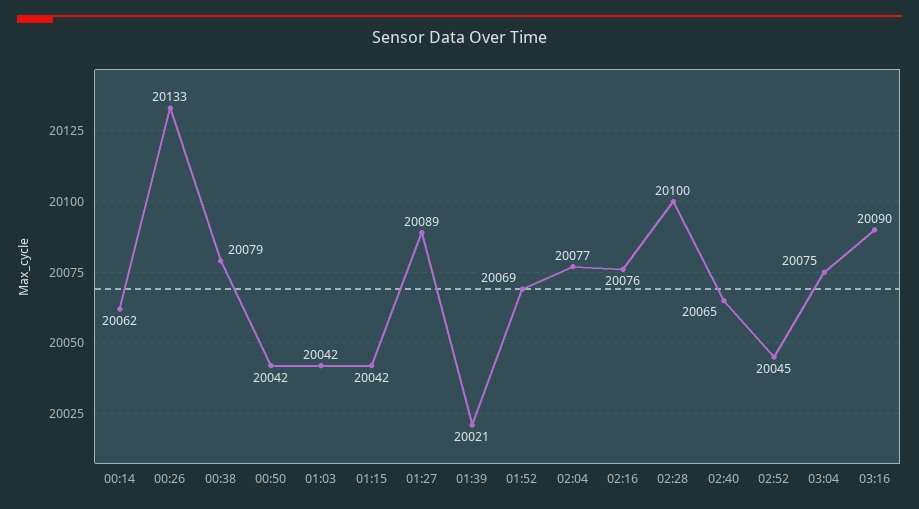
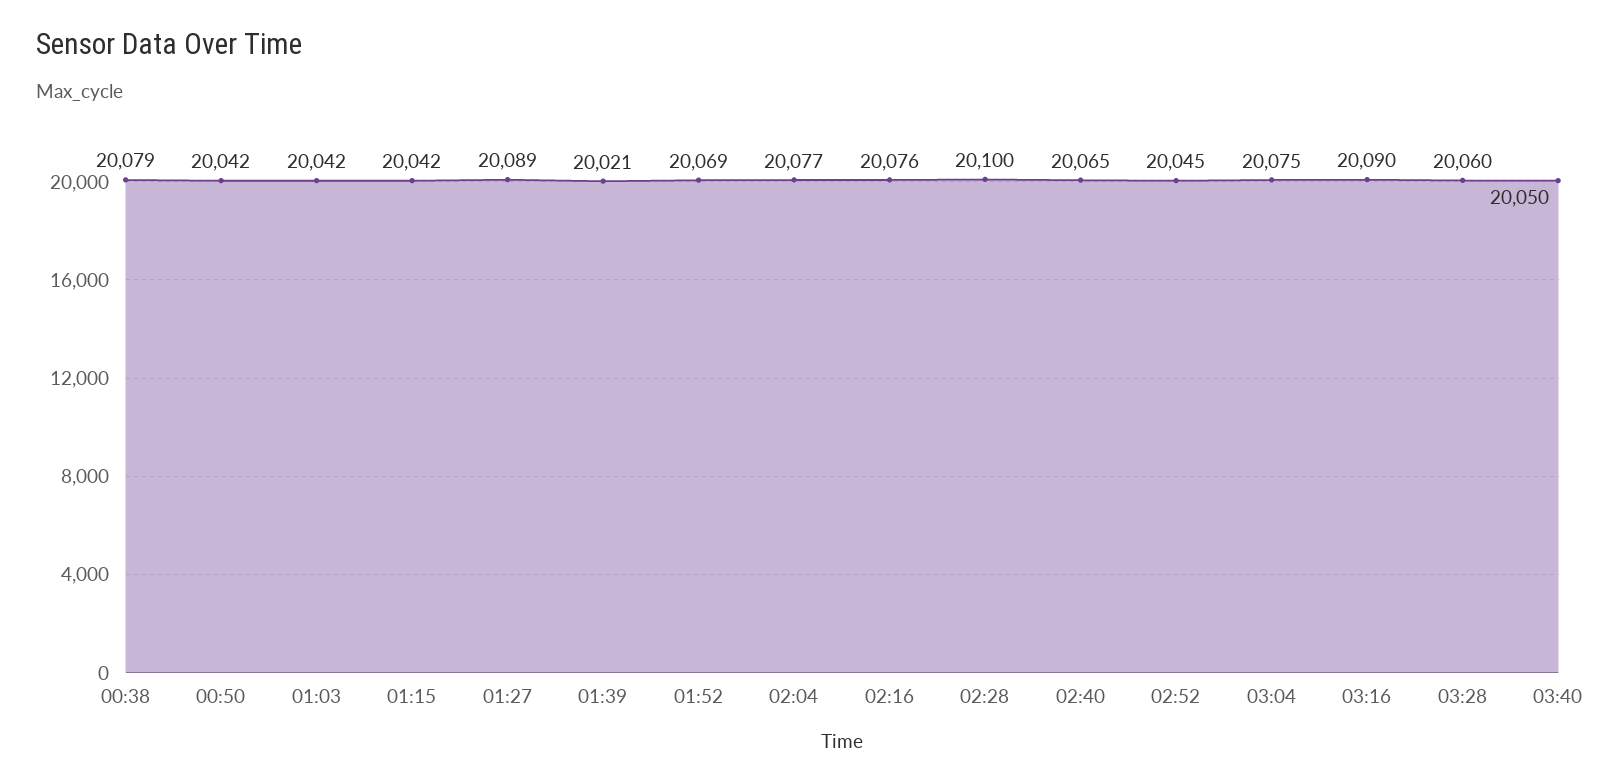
00:14: 20062 -> none
00:26: 20133 -> none
03:28: none -> 20060
03:40: none -> 20050

